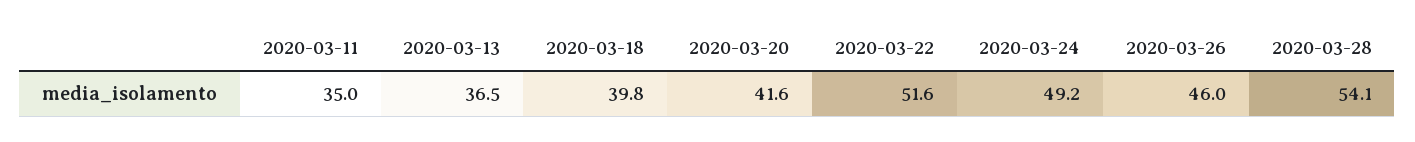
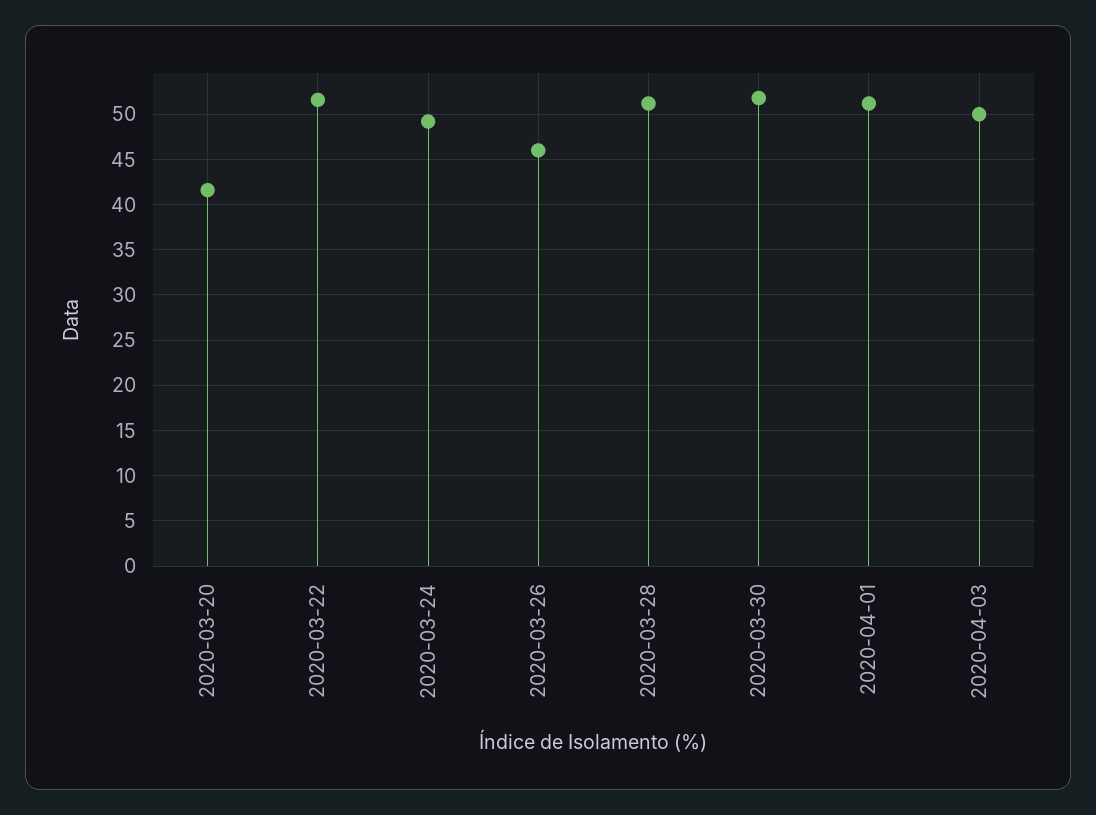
2020-03-11: 35 -> none
2020-03-13: 36.5 -> none
2020-03-18: 39.8 -> none
2020-03-28: 54.1 -> 51
2020-03-30: none -> 52
2020-04-01: none -> 51
2020-04-03: none -> 50

